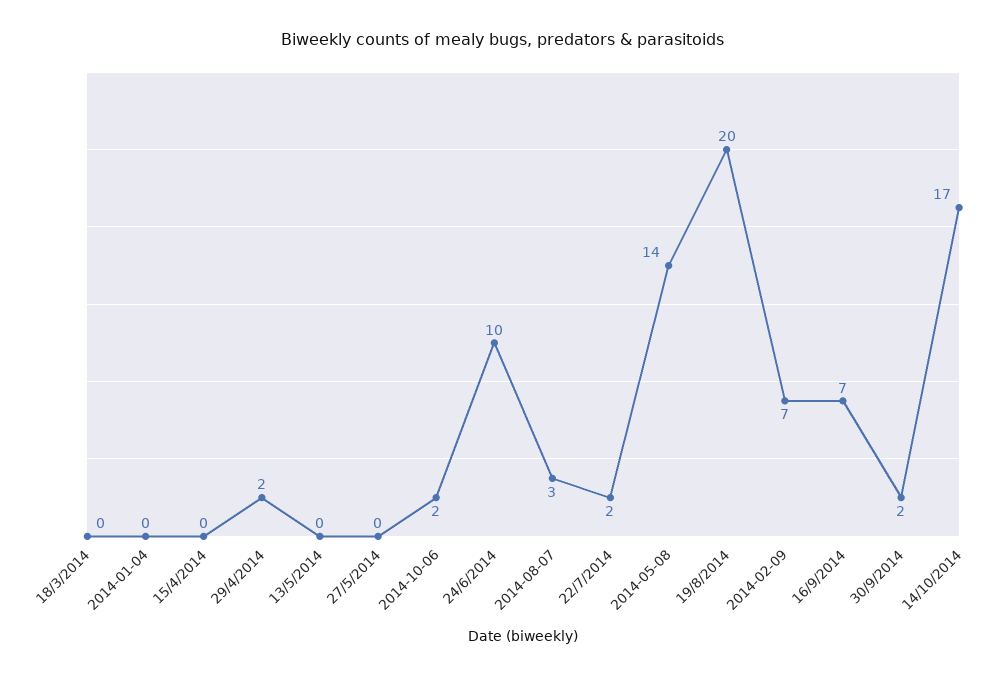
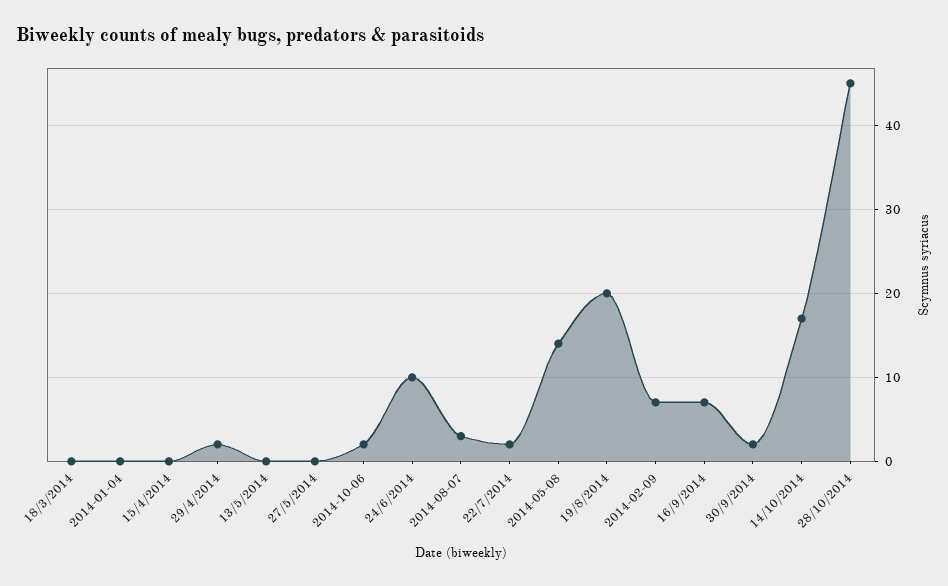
28/10/2014: none -> 45

